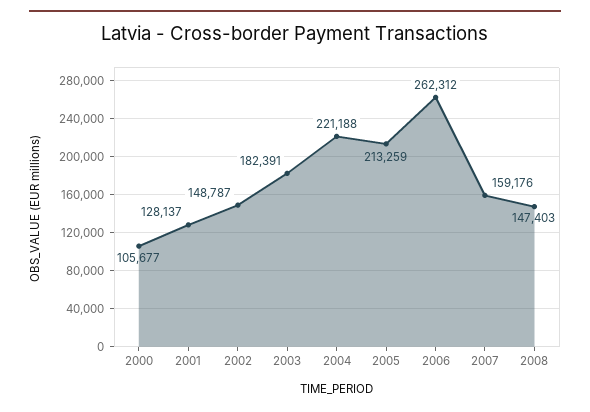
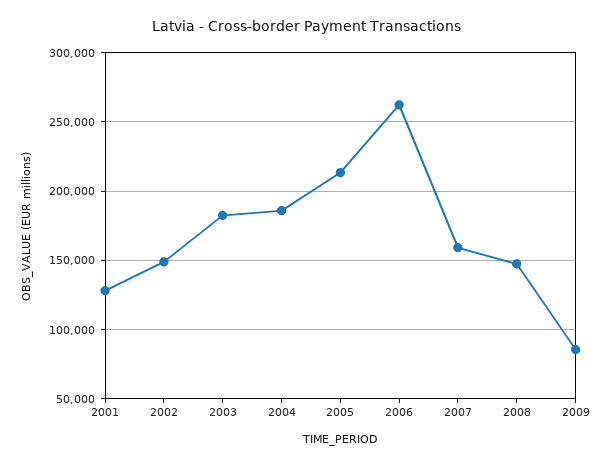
2000: 105677 -> none
2004: 221188 -> 185000
2009: none -> 85000

